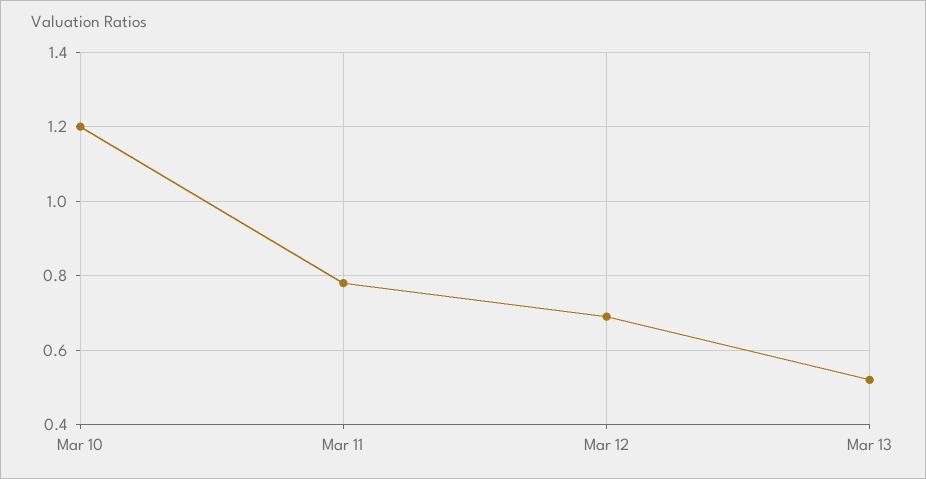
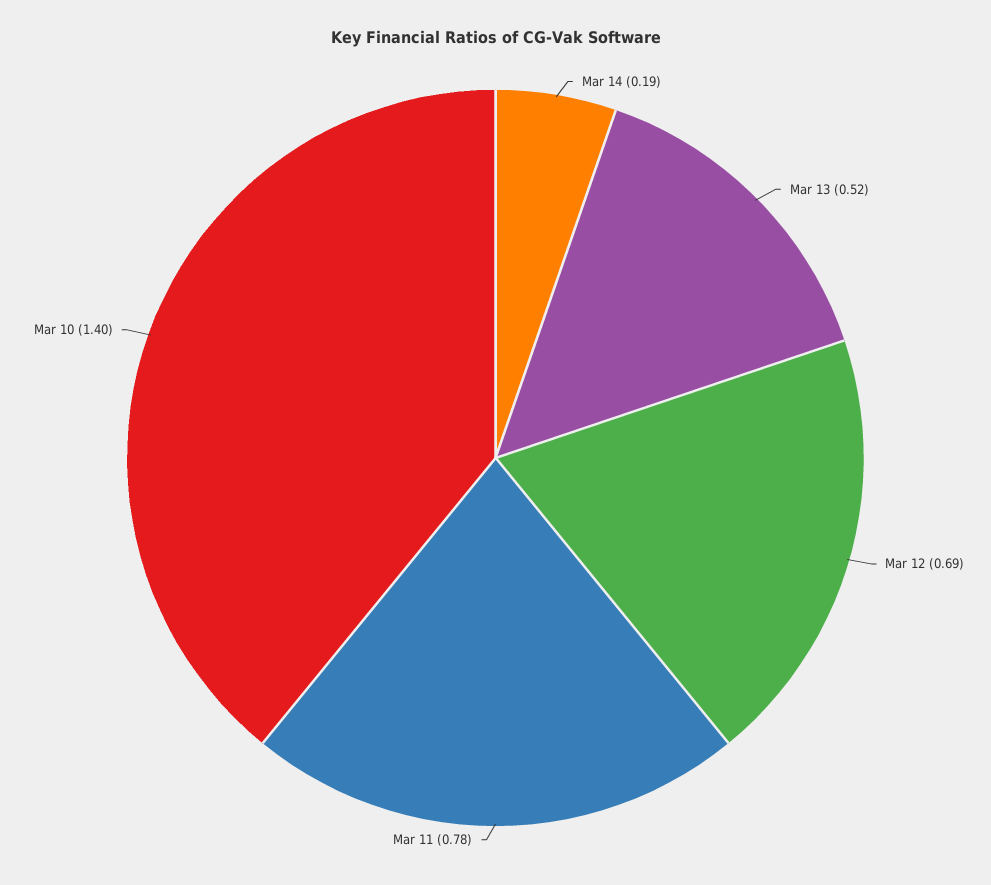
Mar 10: 1.2 -> 1.4
Mar 14: none -> 0.19

